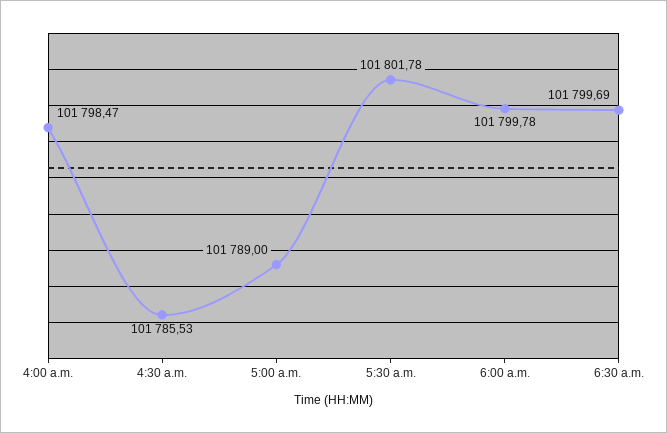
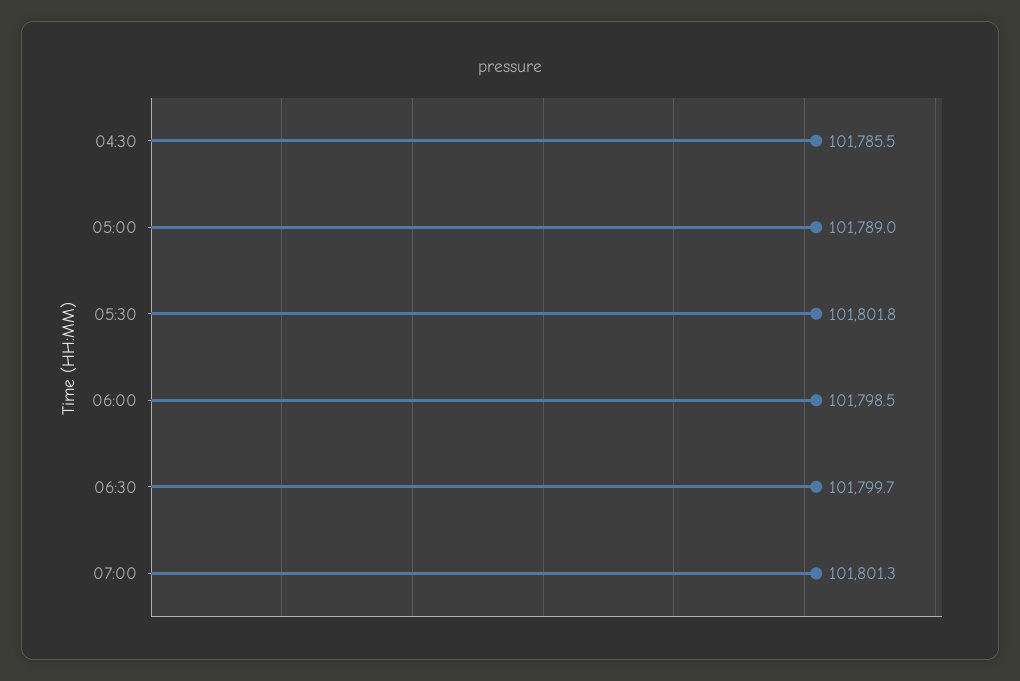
4:00 a.m.: 101798.47 -> none
6:00 a.m.: 101799.78 -> 101798.5
07:00: none -> 101801.3

